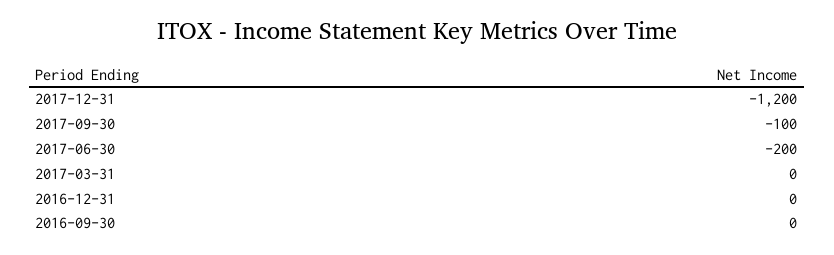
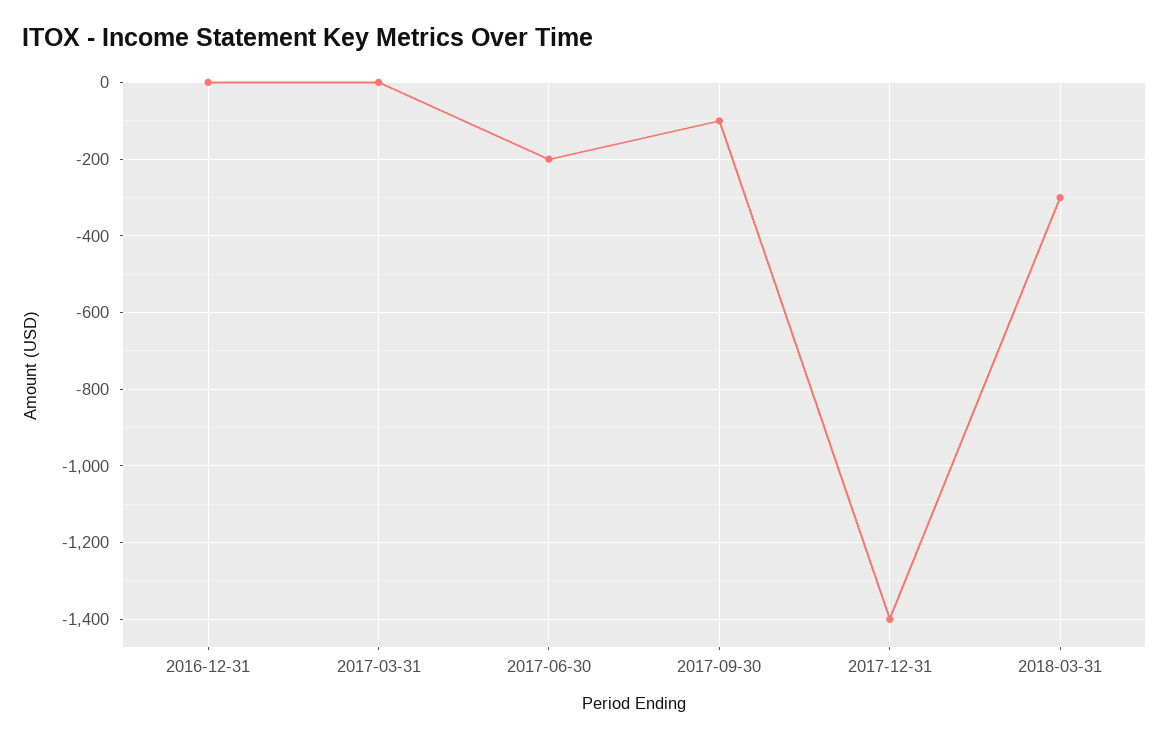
2017-12-31: -1200 -> -1400
2016-09-30: 0 -> none
2018-03-31: none -> -300

